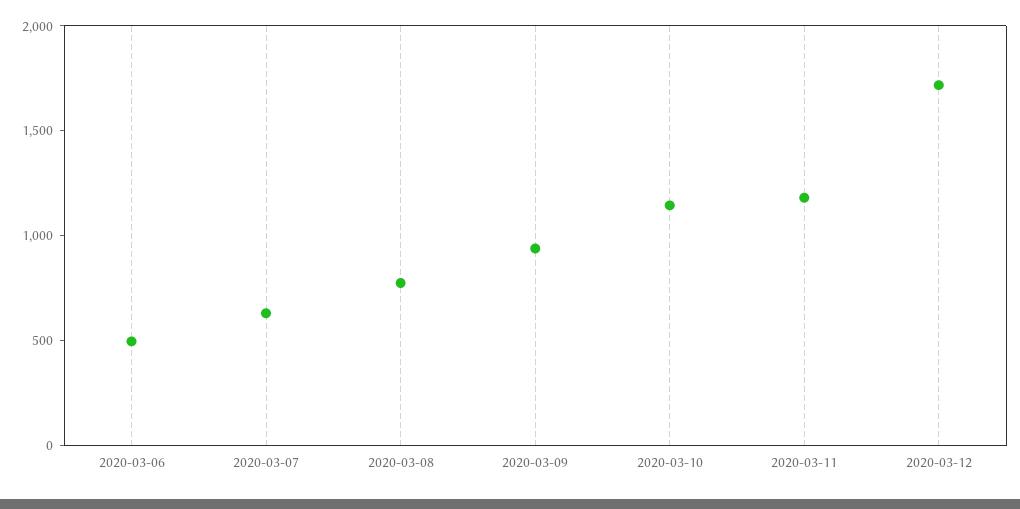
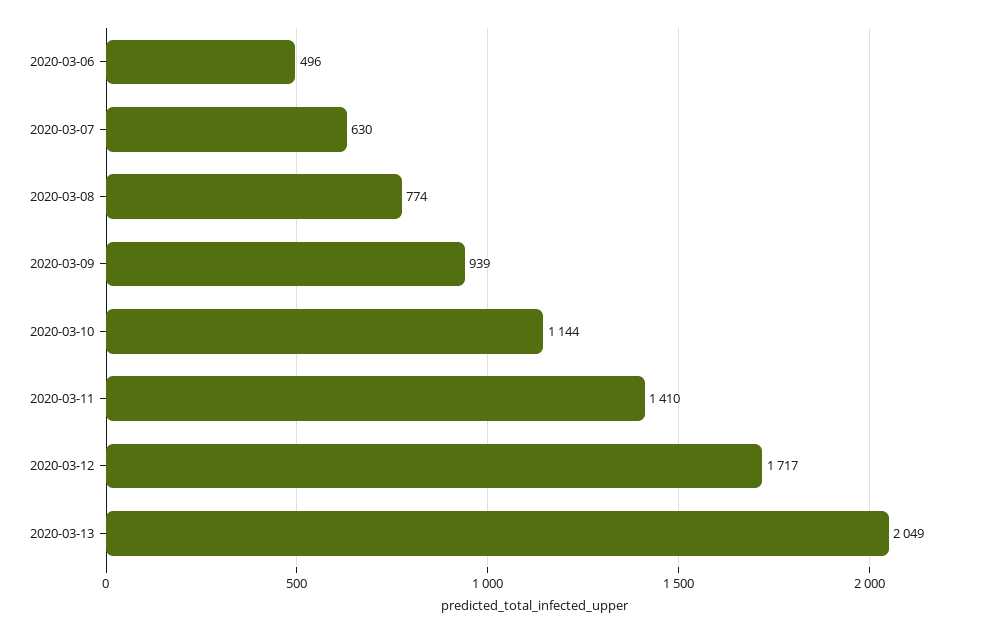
2020-03-11: 1200 -> 1410
2020-03-13: none -> 2049

